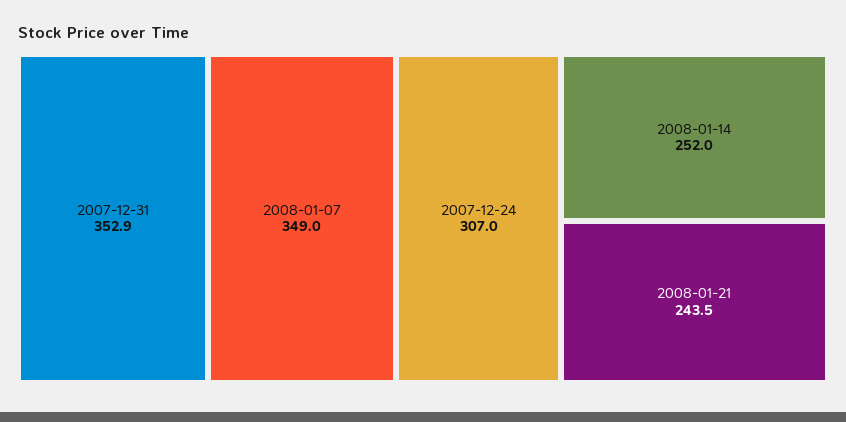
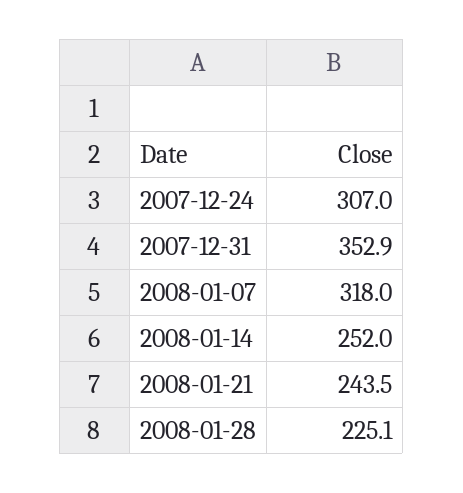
2008-01-07: 349 -> 318
2008-01-28: none -> 225.1

